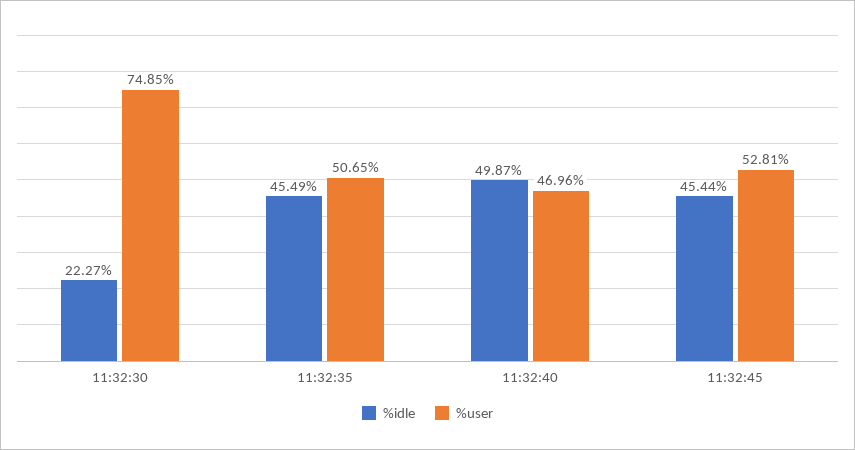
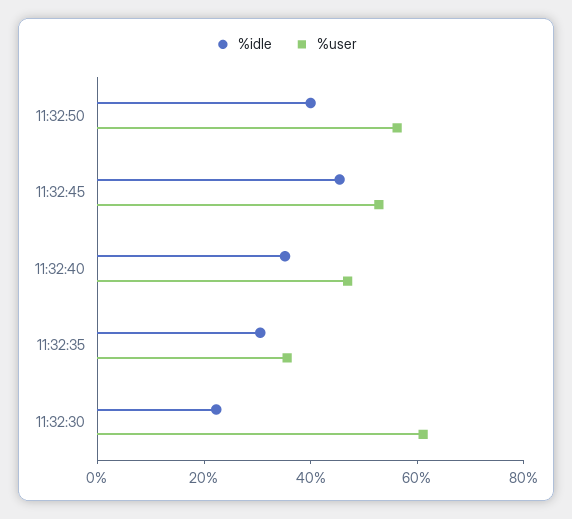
%user, 11:32:30: 74.85 -> 60
%idle, 11:32:35: 45.49 -> 30
%user, 11:32:35: 50.65 -> 35
%idle, 11:32:40: 49.87 -> 35
%idle, 11:32:50: none -> 40
%user, 11:32:50: none -> 55

